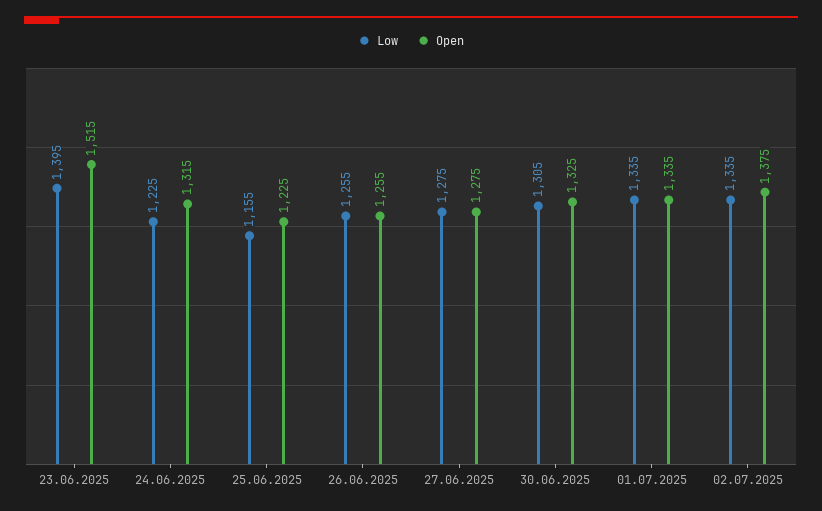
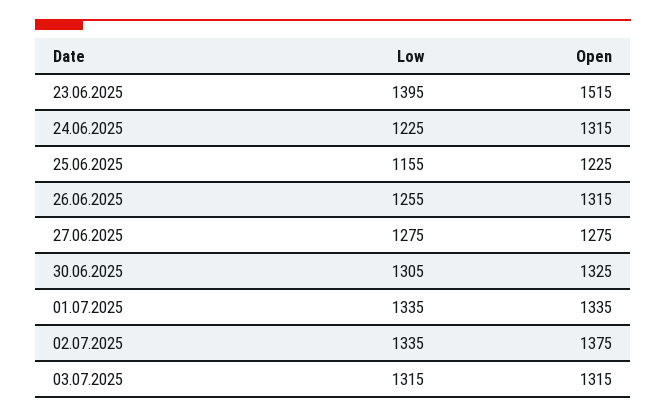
Open, 26.06.2025: 1255 -> 1315
Low, 03.07.2025: none -> 1315
Open, 03.07.2025: none -> 1315

